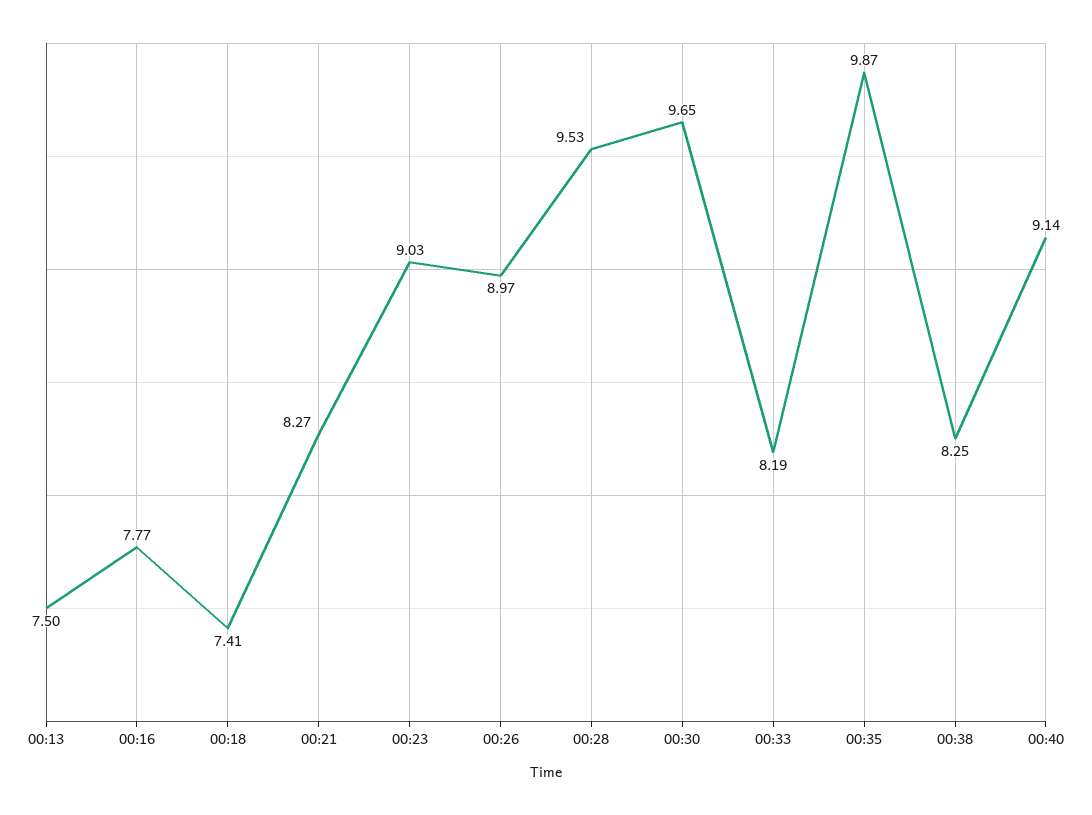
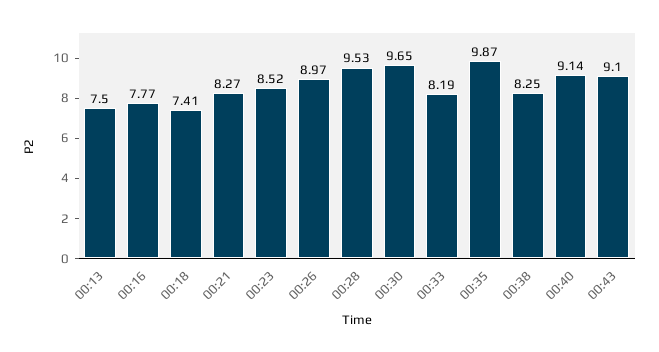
00:23: 9.03 -> 8.52
00:43: none -> 9.1

